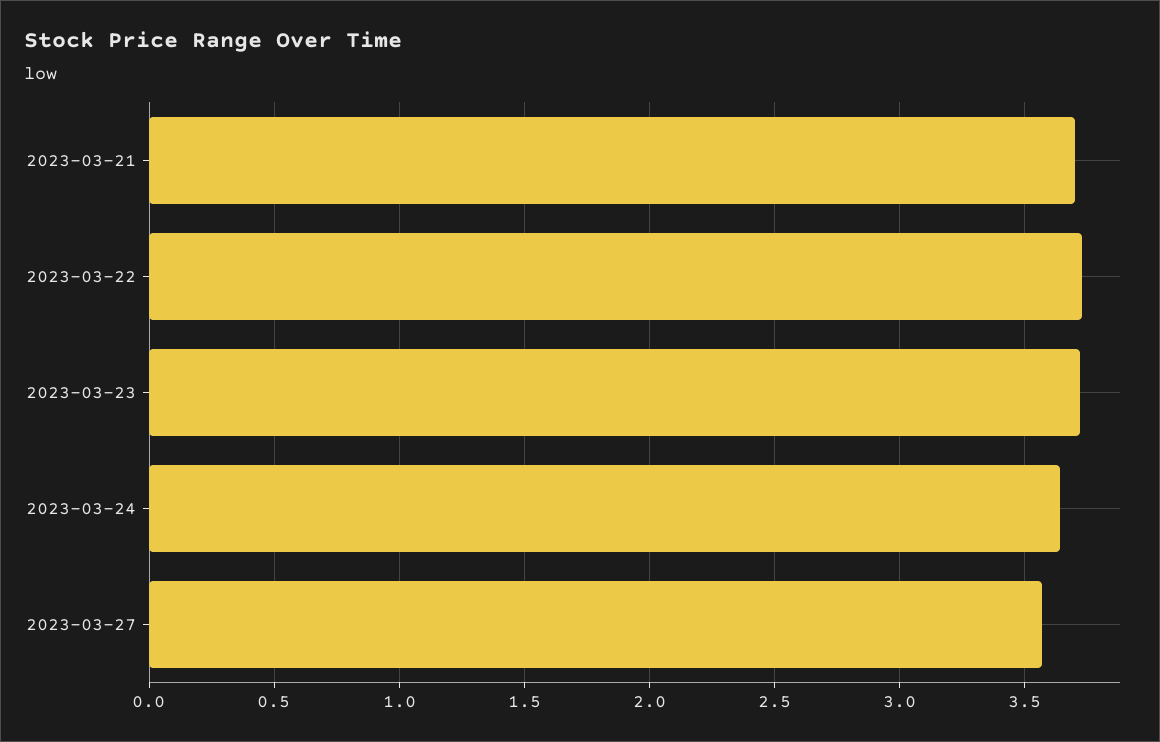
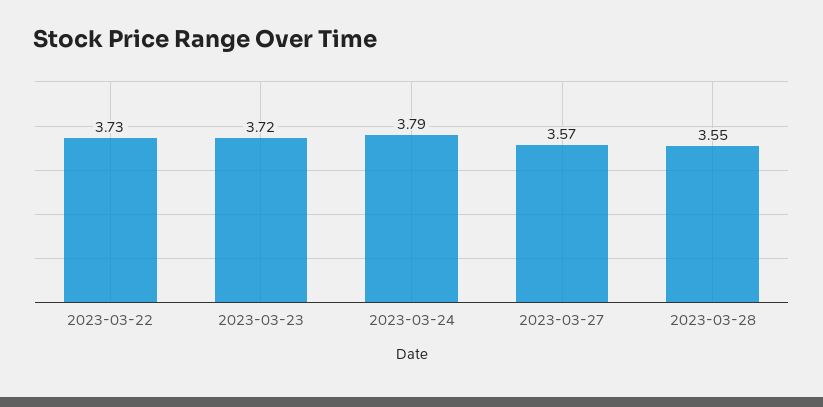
2023-03-21: 3.7 -> none
2023-03-24: 3.65 -> 3.79
2023-03-28: none -> 3.55

